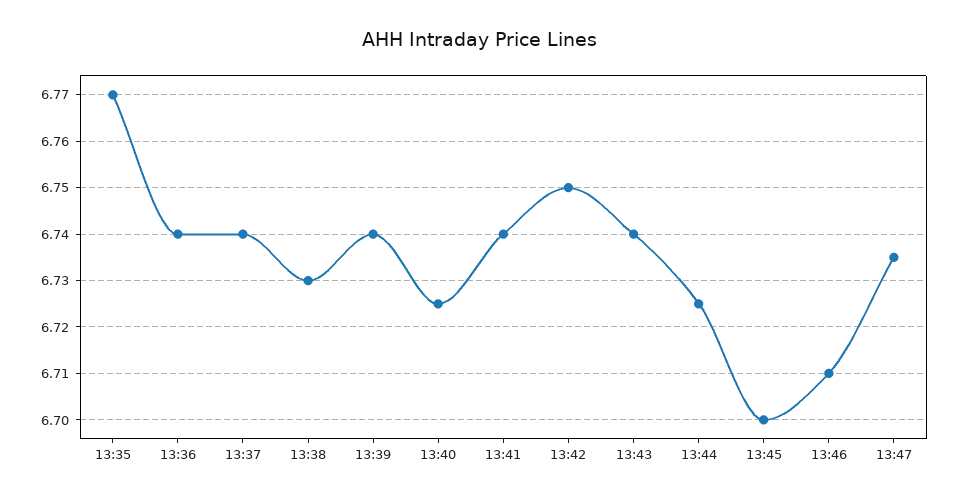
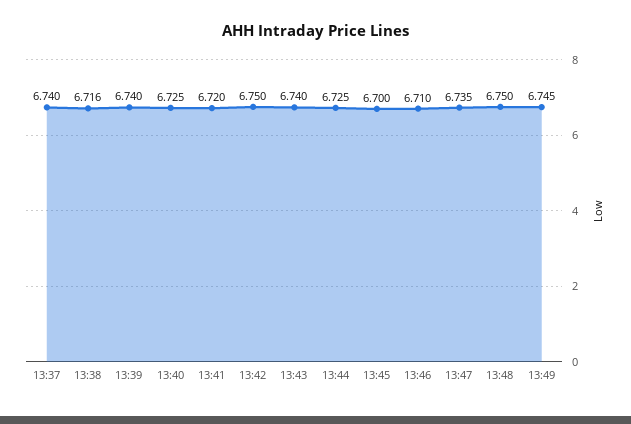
13:35: 6.77 -> none
13:36: 6.74 -> none
13:38: 6.73 -> 6.716
13:41: 6.74 -> 6.72
13:48: none -> 6.75
13:49: none -> 6.745

